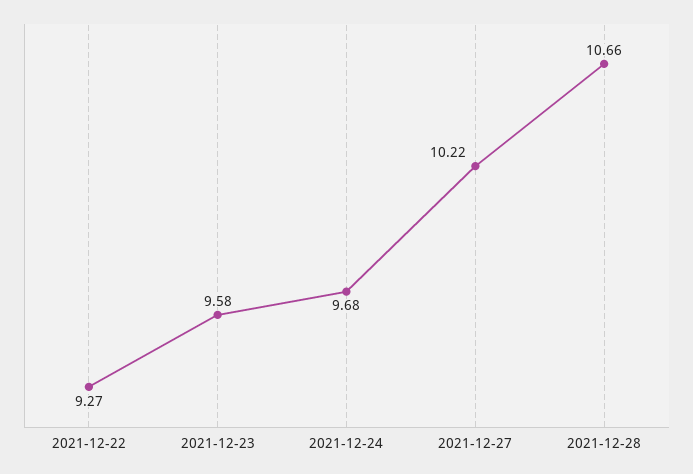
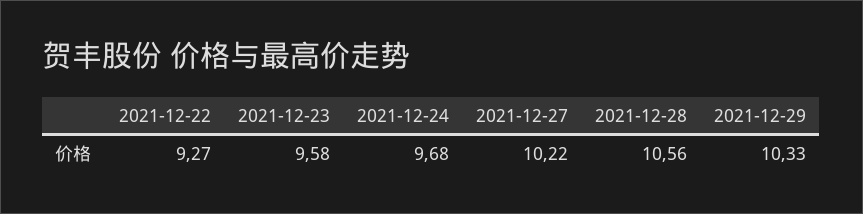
2021-12-28: 10.66 -> 10.56
2021-12-29: none -> 10.33

